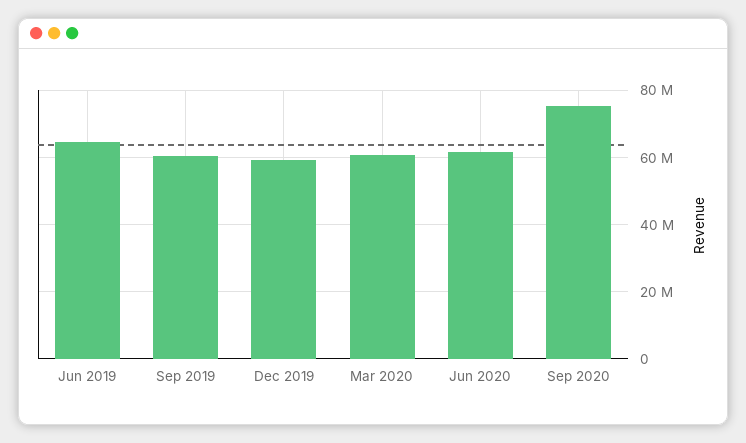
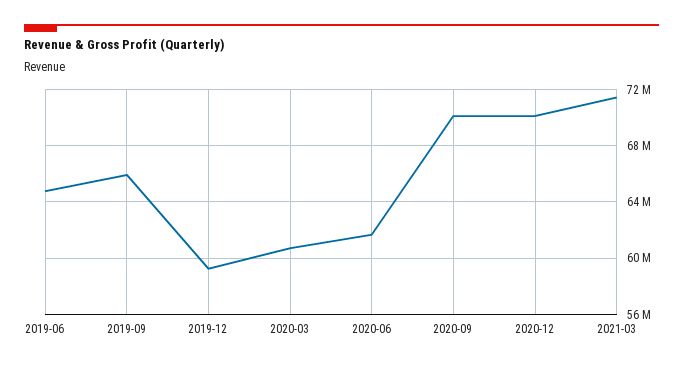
Sep 2019: 60000000 -> 66000000
Sep 2020: 76000000 -> 70000000
2020-12: none -> 70000000
2021-03: none -> 71500000

